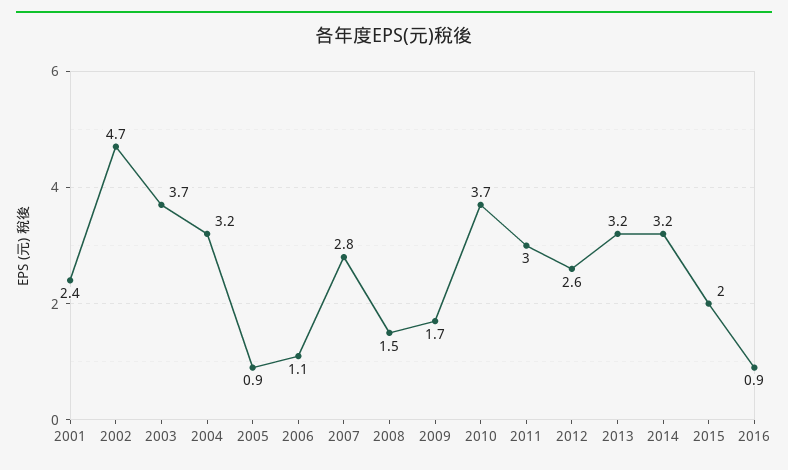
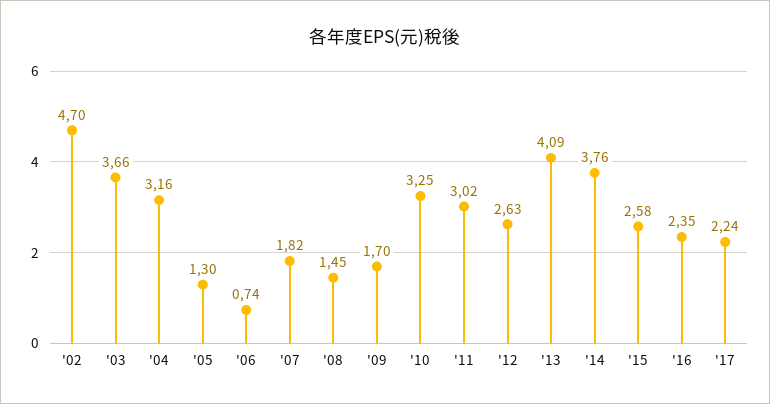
2001: 2.4 -> none
2005: 0.9 -> 1.3
2006: 1.1 -> 0.74
2007: 2.8 -> 1.82
2010: 3.7 -> 3.25
2013: 3.2 -> 4.09
2014: 3.2 -> 3.76
2015: 2 -> 2.58
2016: 0.9 -> 2.35
'17: none -> 2.24

